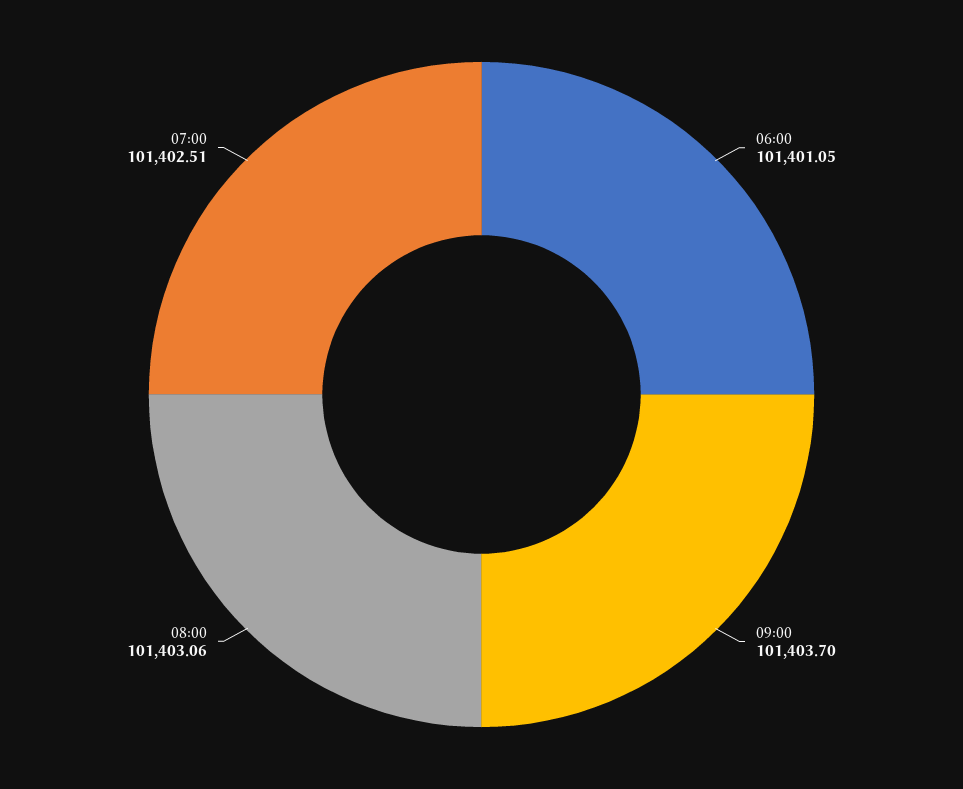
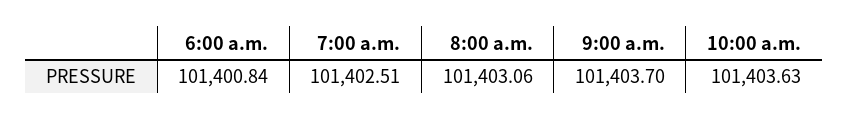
06:00: 101401.05 -> 101400.84
10:00 a.m.: none -> 101403.63

